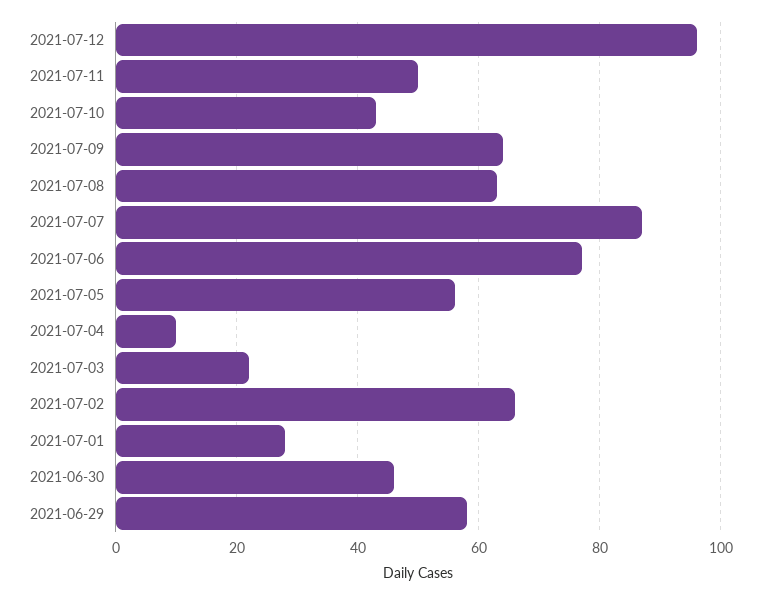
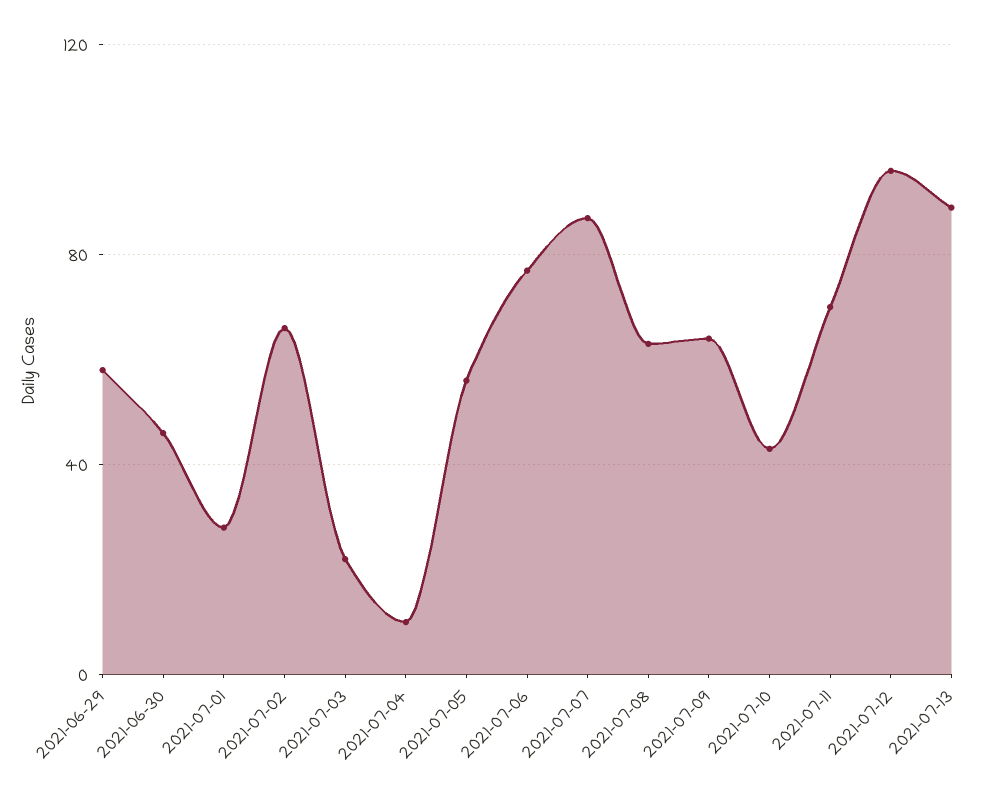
2021-07-11: 50 -> 70
2021-07-13: none -> 90

